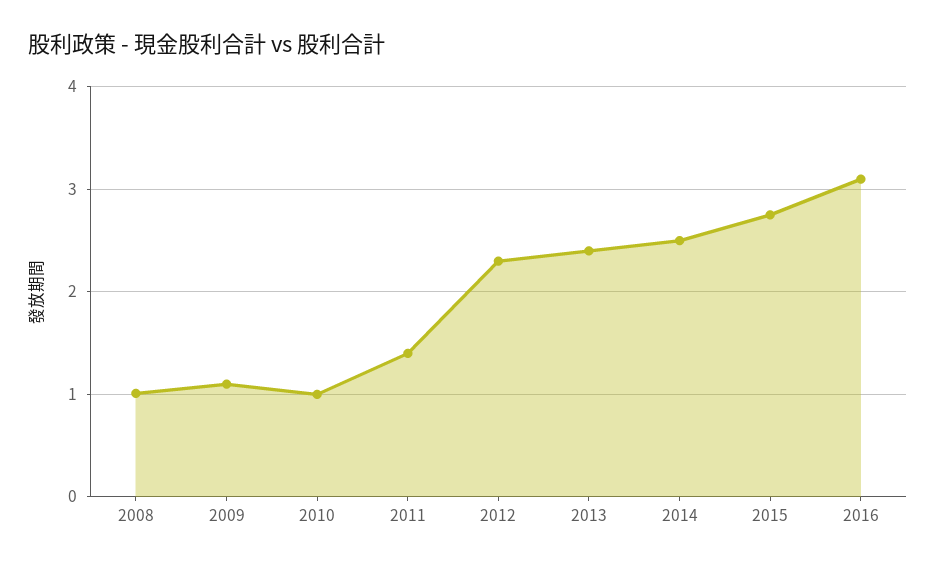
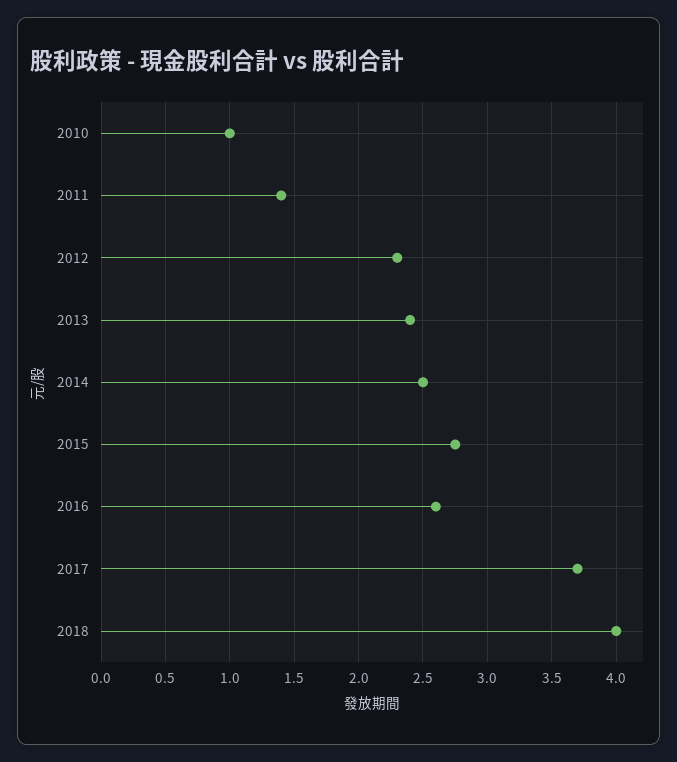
2008: 1 -> none
2009: 1.1 -> none
2016: 3.1 -> 2.6
2017: none -> 3.7
2018: none -> 4

